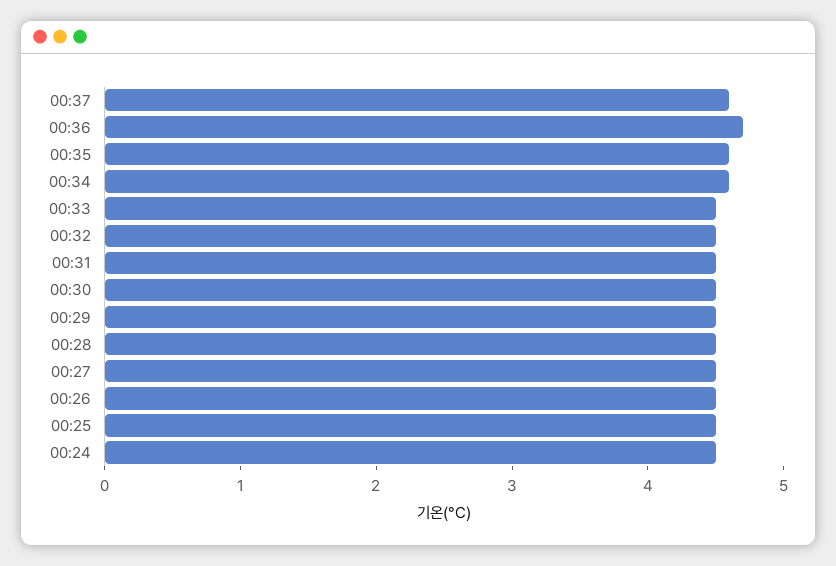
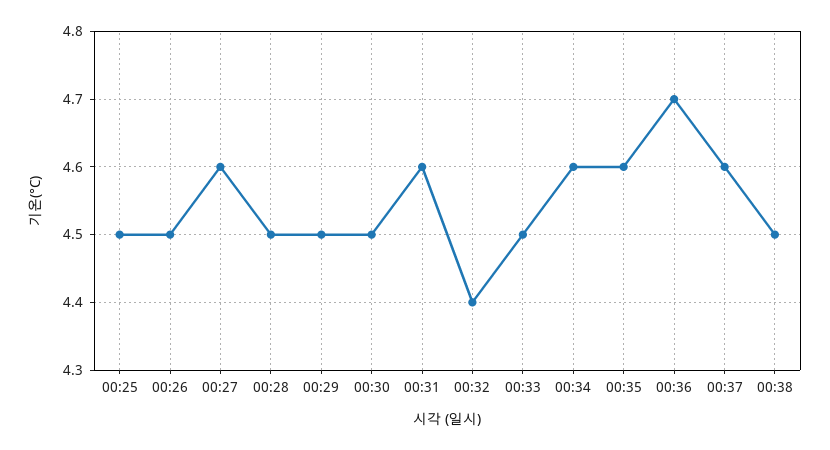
00:32: 4.5 -> 4.4
00:31: 4.5 -> 4.6
00:27: 4.5 -> 4.6
00:24: 4.5 -> none
00:38: none -> 4.5

